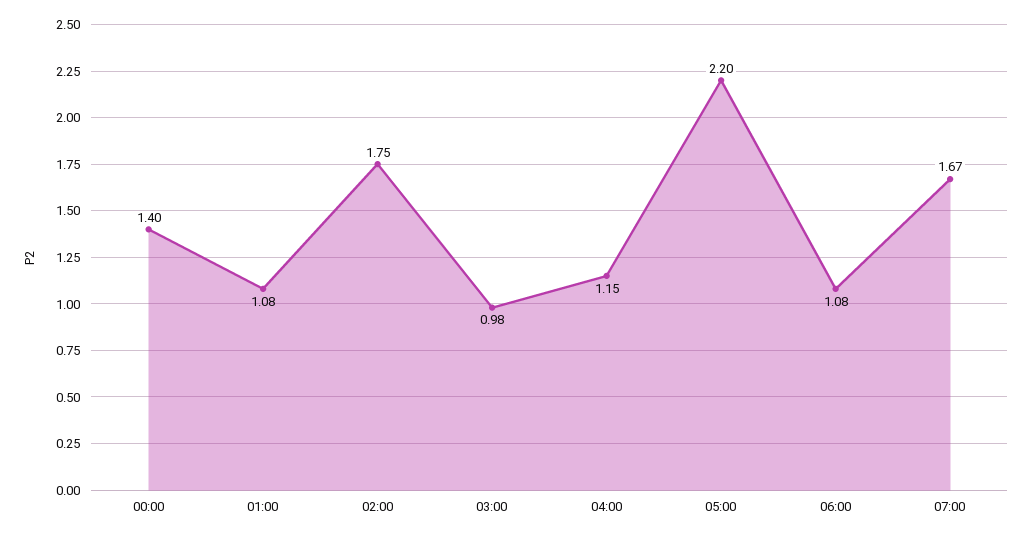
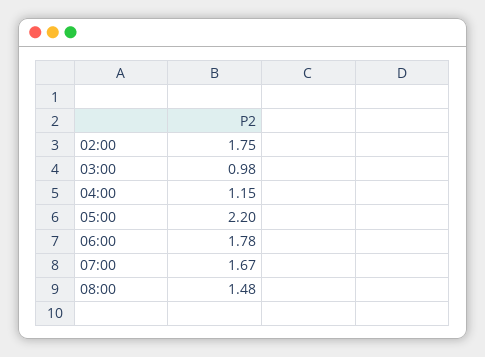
00:00: 1.4 -> none
01:00: 1.08 -> none
06:00: 1.08 -> 1.78
08:00: none -> 1.48

